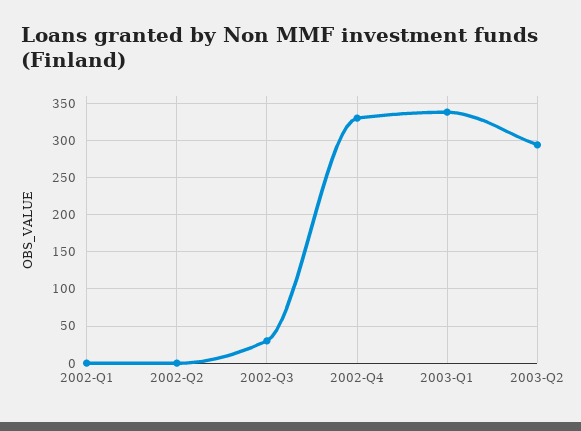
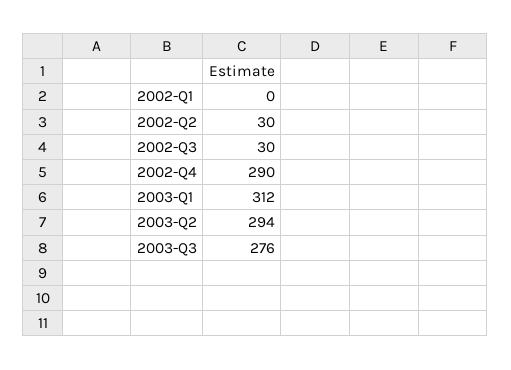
2002-Q2: 0 -> 30
2002-Q4: 330 -> 290
2003-Q1: 340 -> 312
2003-Q3: none -> 276

